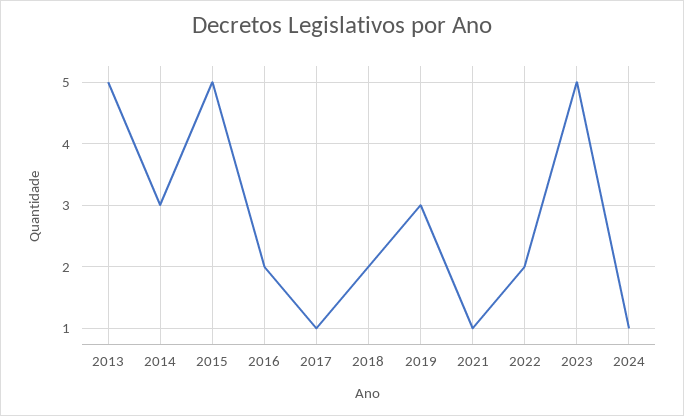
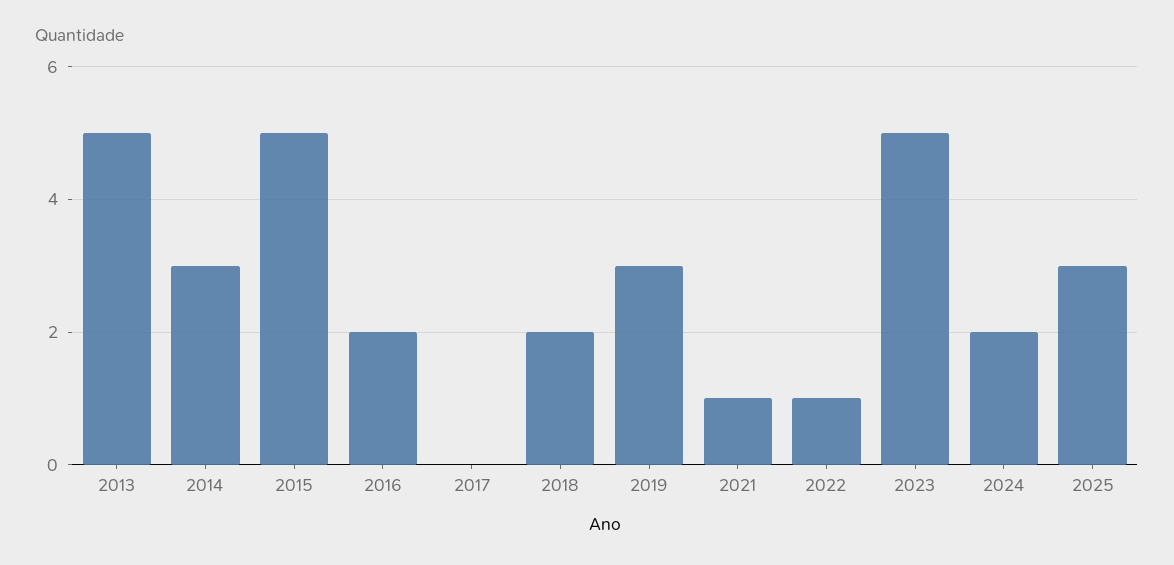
2017: 1 -> 0
2022: 2 -> 1
2024: 1 -> 2
2025: none -> 3

